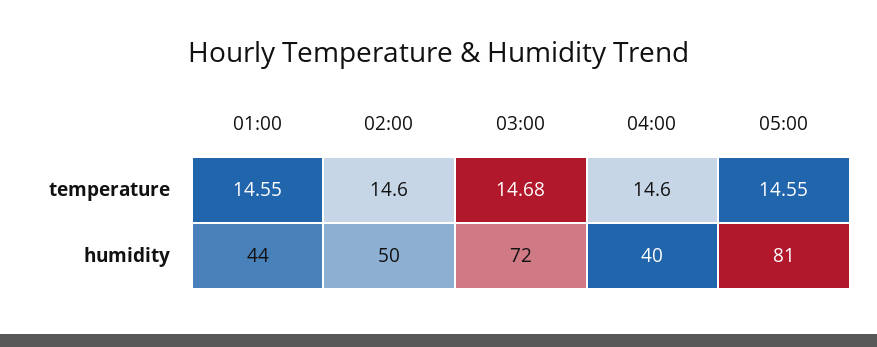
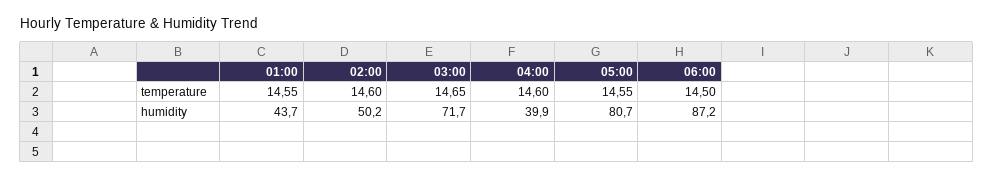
03:00, temperature: 14.68 -> 14.65
06:00, temperature: none -> 14.5
06:00, humidity: none -> 87.2

